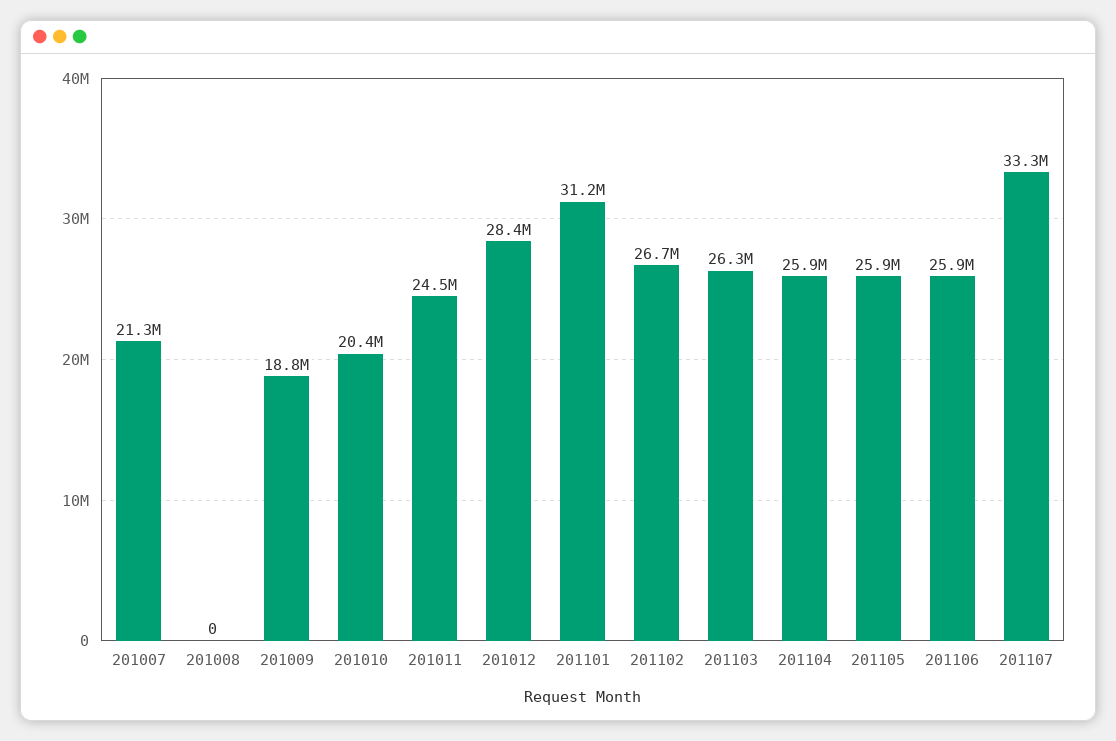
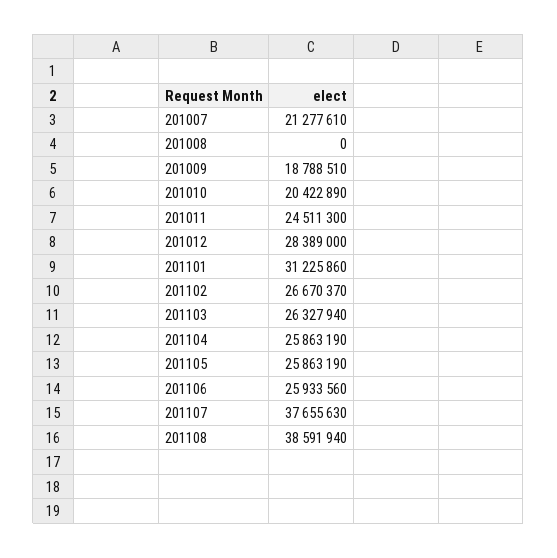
201107: 33300000 -> 37655630
201108: none -> 38591940

